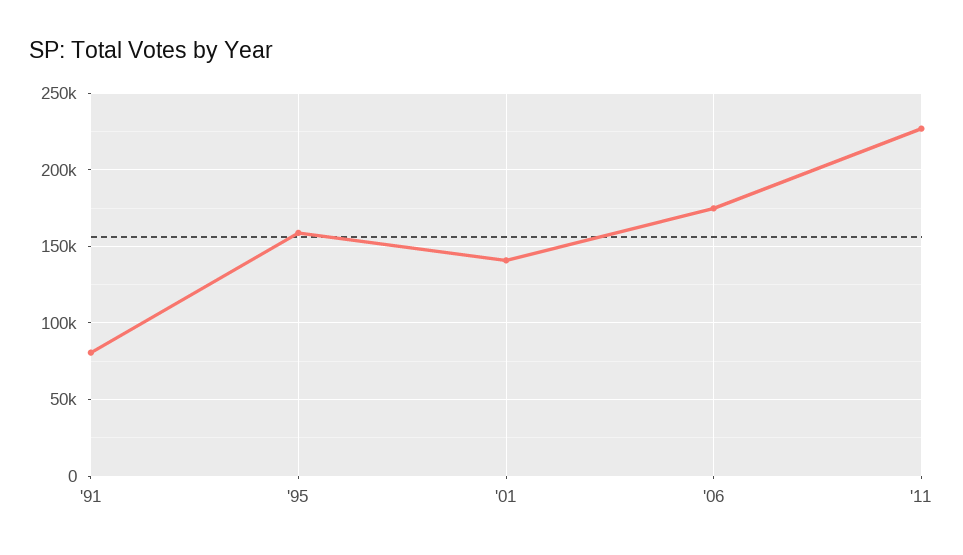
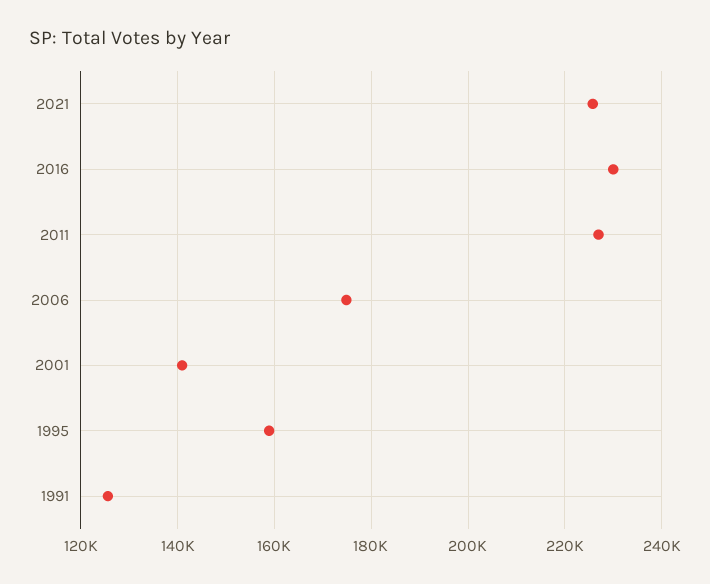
'91: 80000 -> 126000
2021: none -> 226000
2016: none -> 230000

